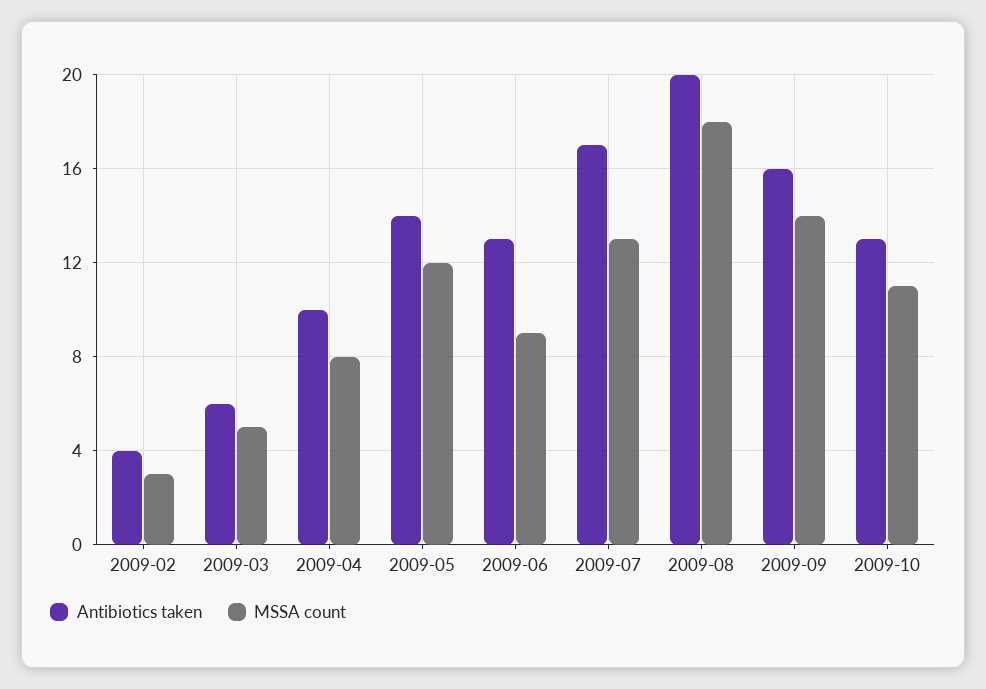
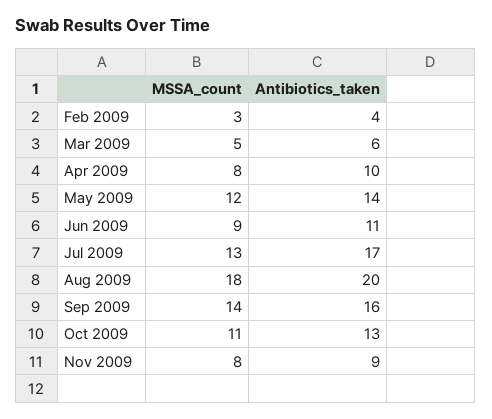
Antibiotics taken, 2009-06: 13 -> 11
MSSA count, Nov 2009: none -> 8
Antibiotics taken, Nov 2009: none -> 9

